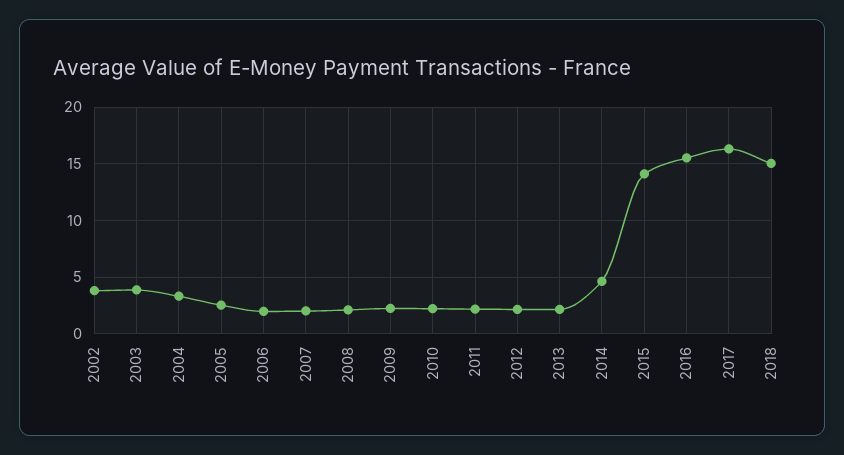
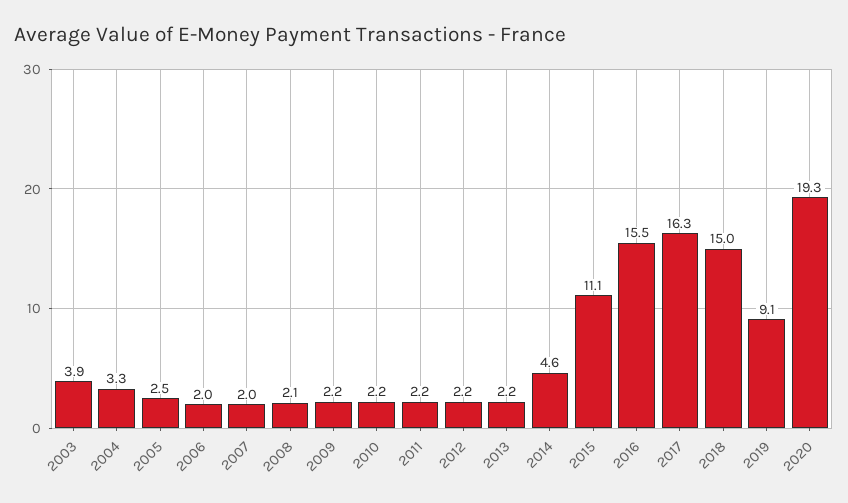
2002: 4 -> none
2015: 14 -> 11.1
2019: none -> 9.1
2020: none -> 19.3

